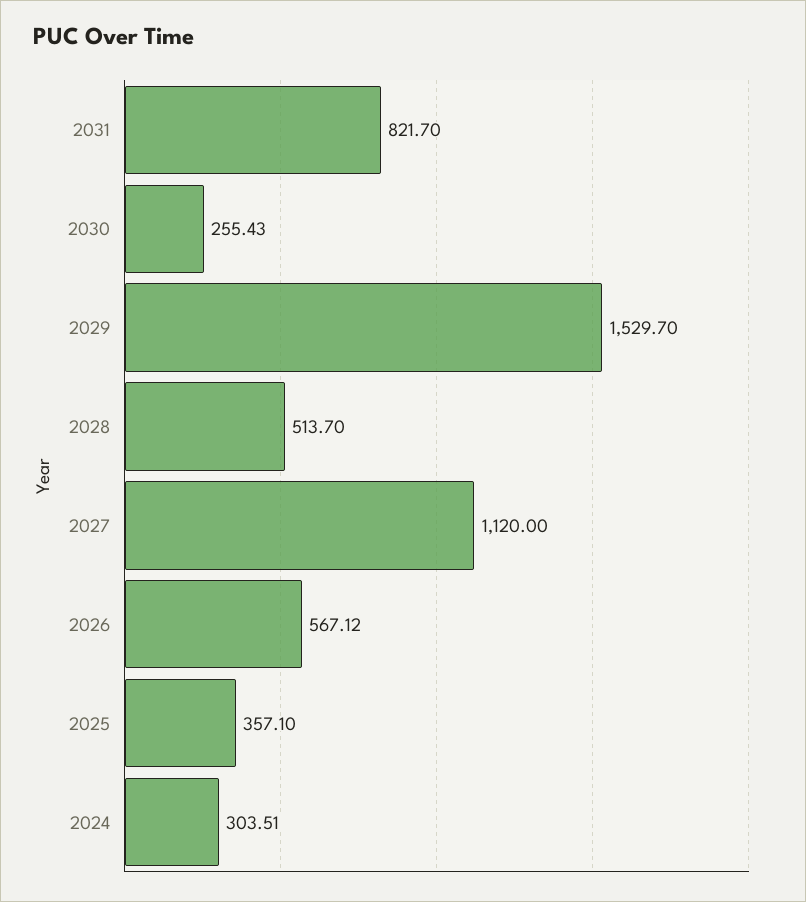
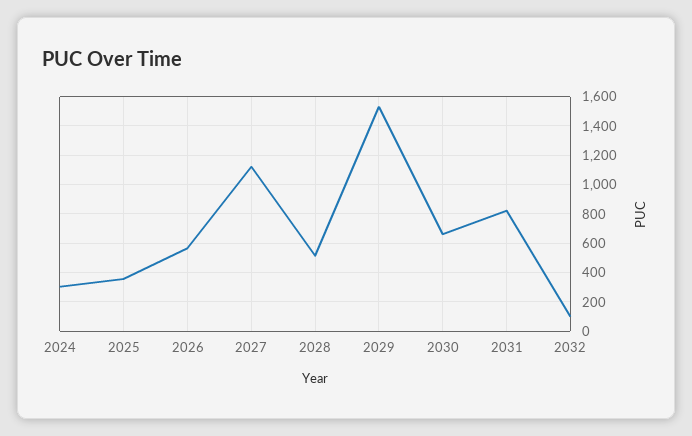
2030: 255.43 -> 650
2032: none -> 100

